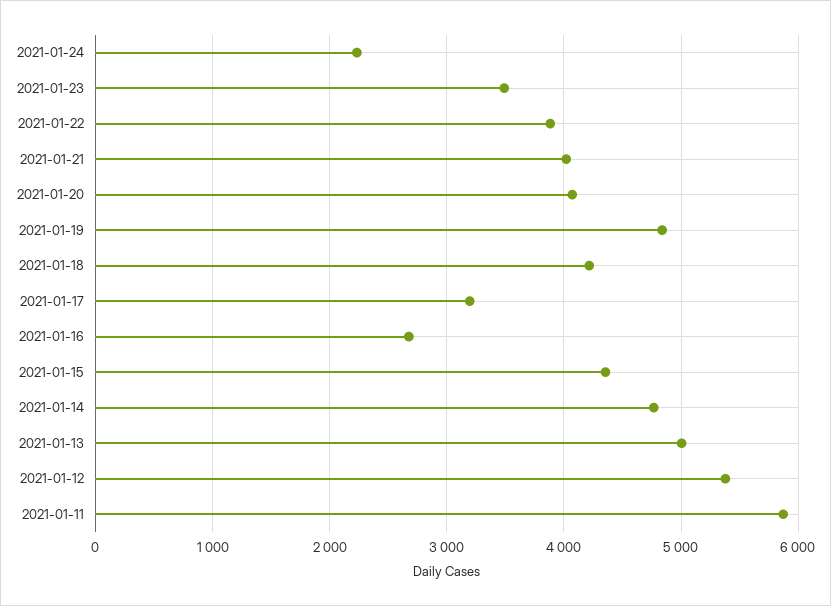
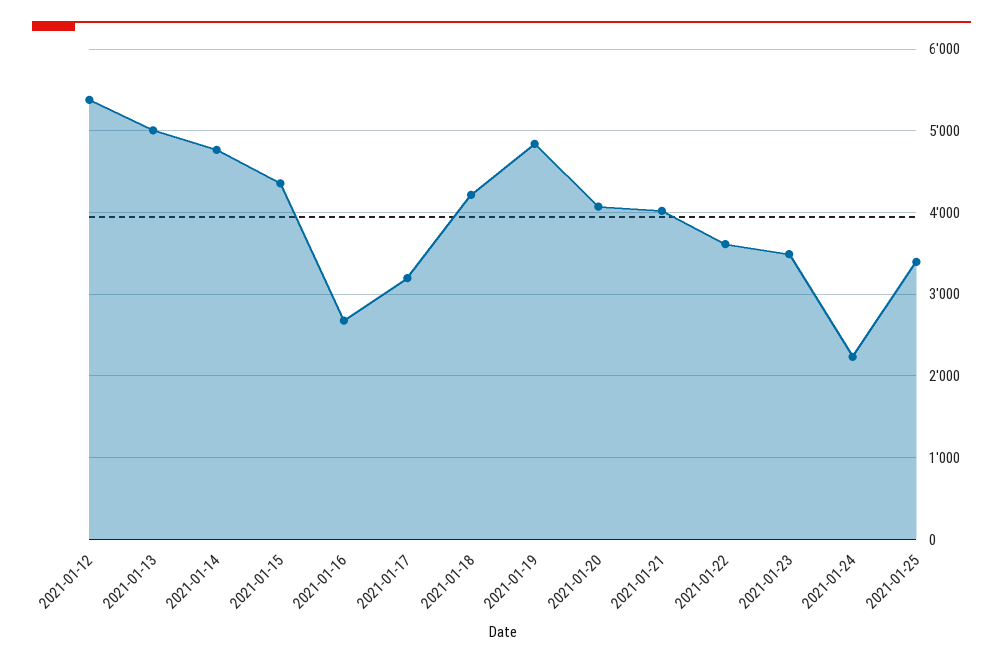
2021-01-22: 3900 -> 3600
2021-01-11: 5900 -> none
2021-01-25: none -> 3400

